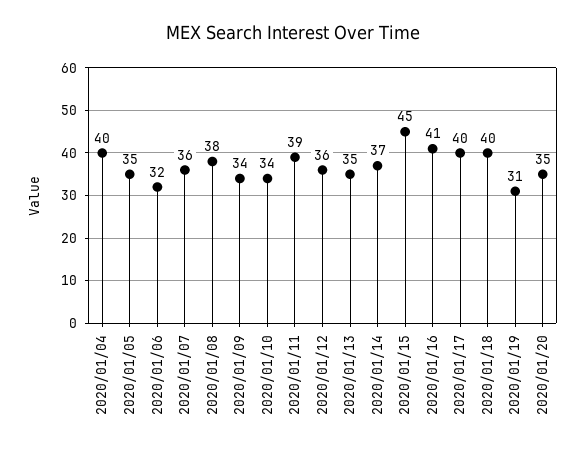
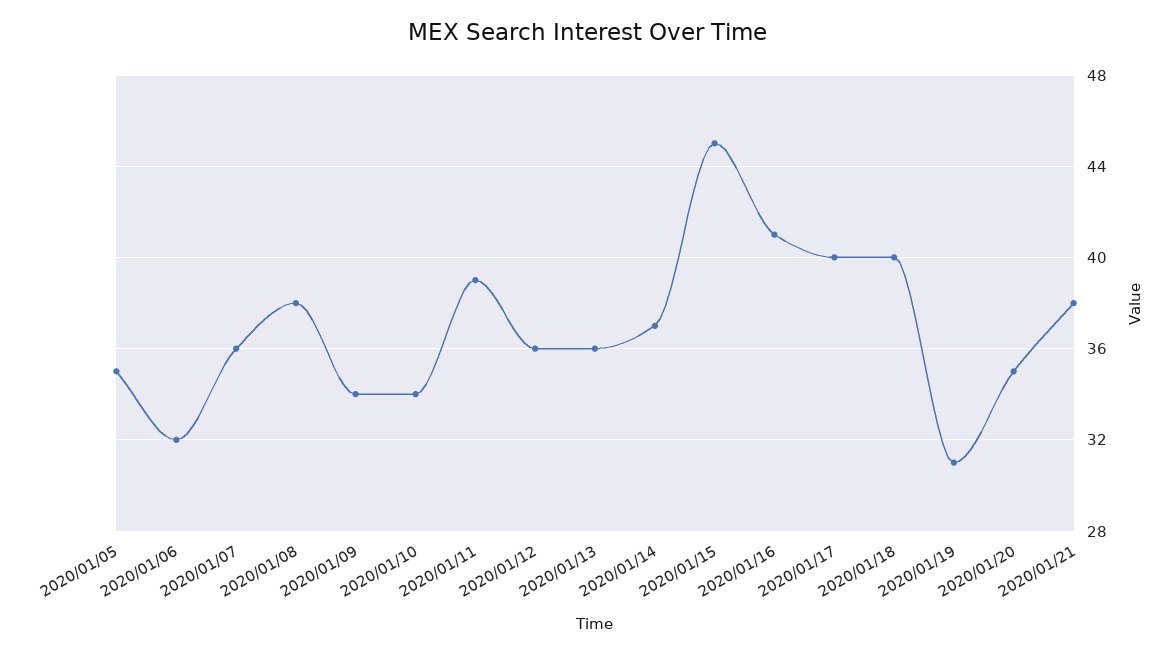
2020/01/04: 40 -> none
2020/01/13: 35 -> 36
2020/01/21: none -> 38

